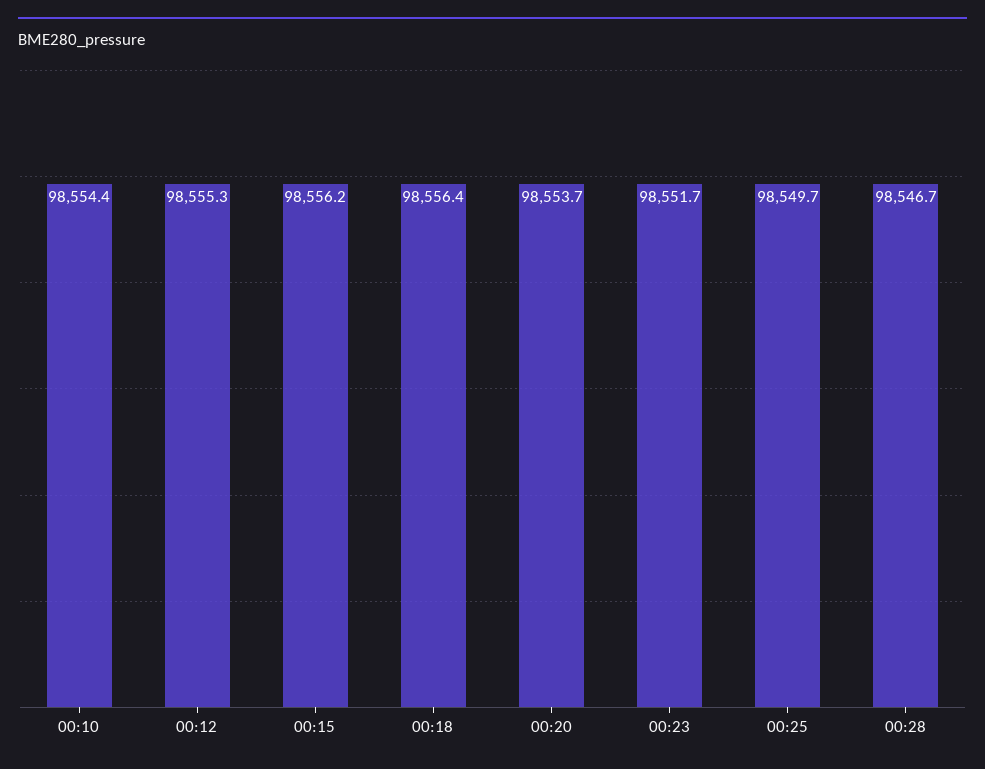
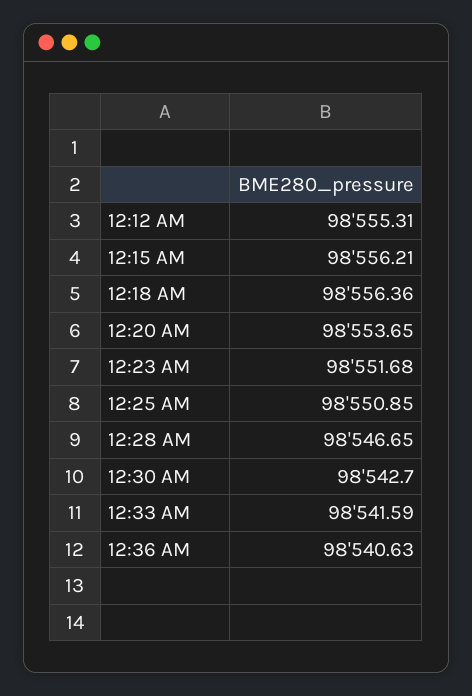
00:10: 98554.4 -> none
00:25: 98549.7 -> 98550.85
12:30 AM: none -> 98542.7
12:33 AM: none -> 98541.59
12:36 AM: none -> 98540.63

